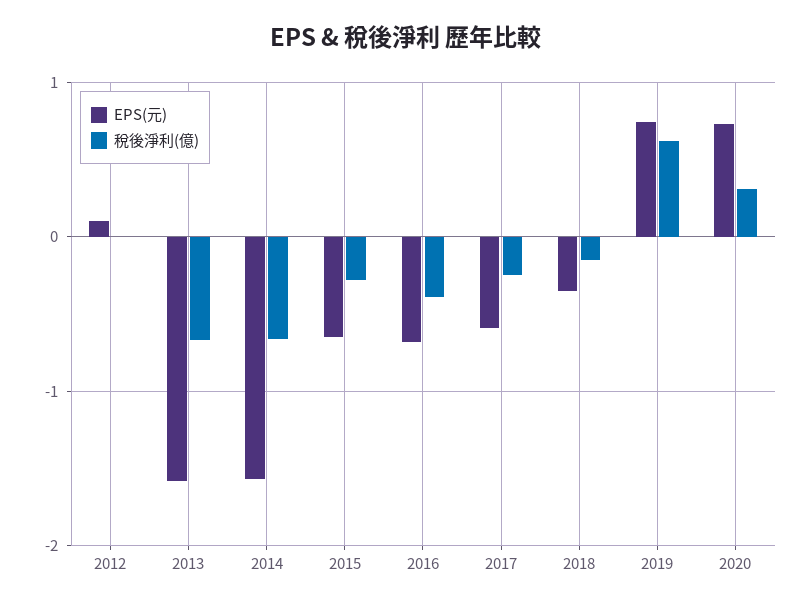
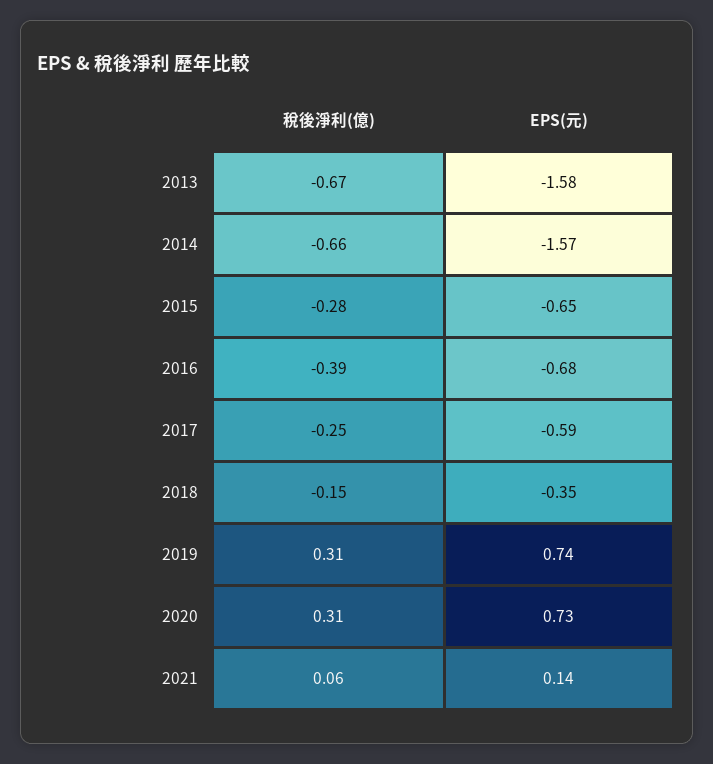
EPS(元), 2012: 0.1 -> none
稅後淨利(億), 2012: 0 -> none
稅後淨利(億), 2019: 0.6 -> 0.31
稅後淨利(億), 2021: none -> 0.06
EPS(元), 2021: none -> 0.14

